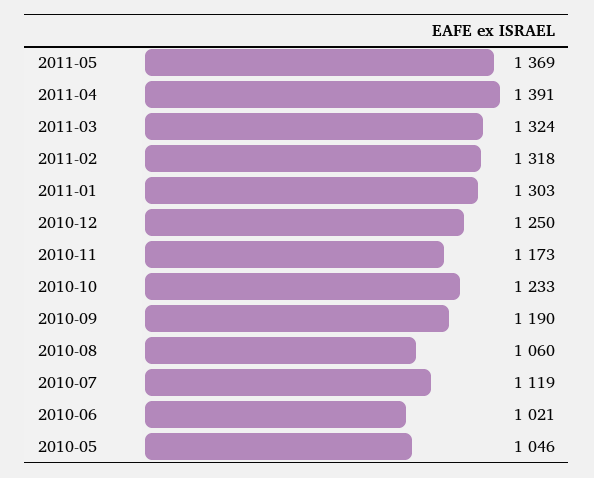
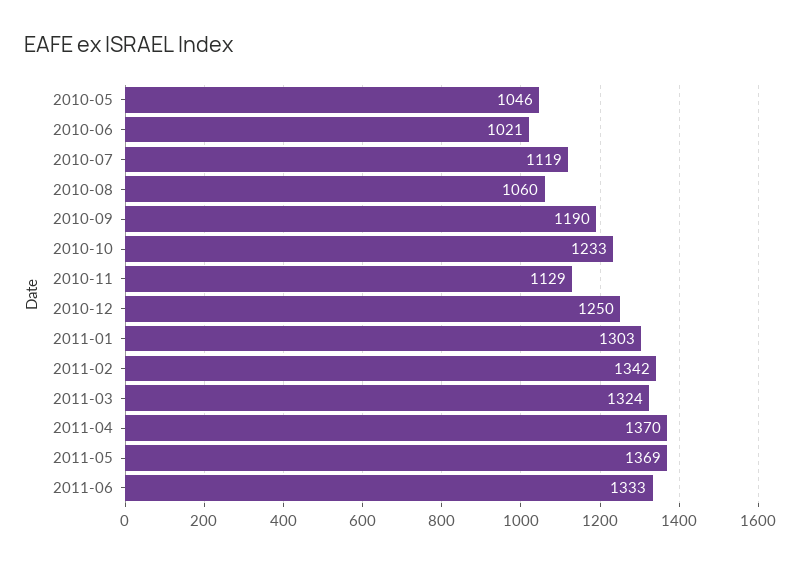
2011-04: 1391 -> 1370
2011-02: 1318 -> 1342
2010-11: 1173 -> 1129
2011-06: none -> 1333

